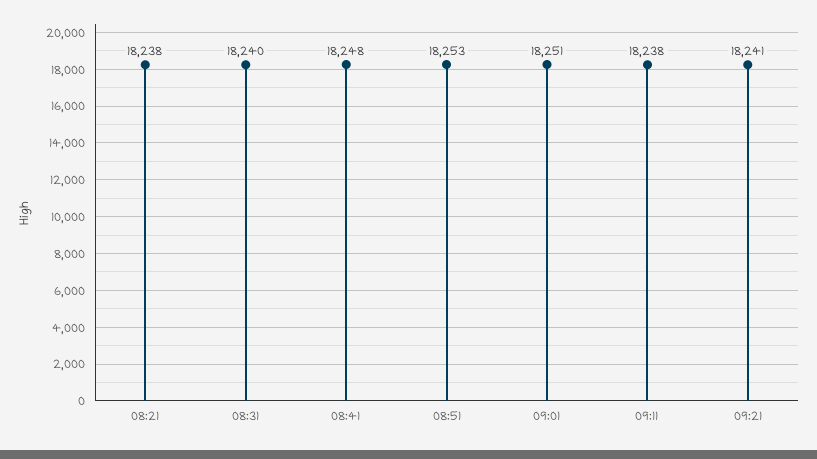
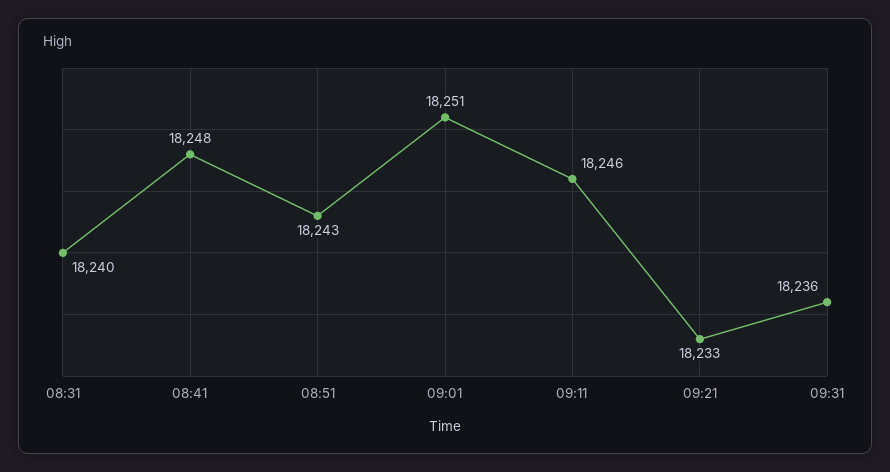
08:21: 18238 -> none
08:51: 18253 -> 18243
09:11: 18238 -> 18246
09:21: 18241 -> 18233
09:31: none -> 18236

